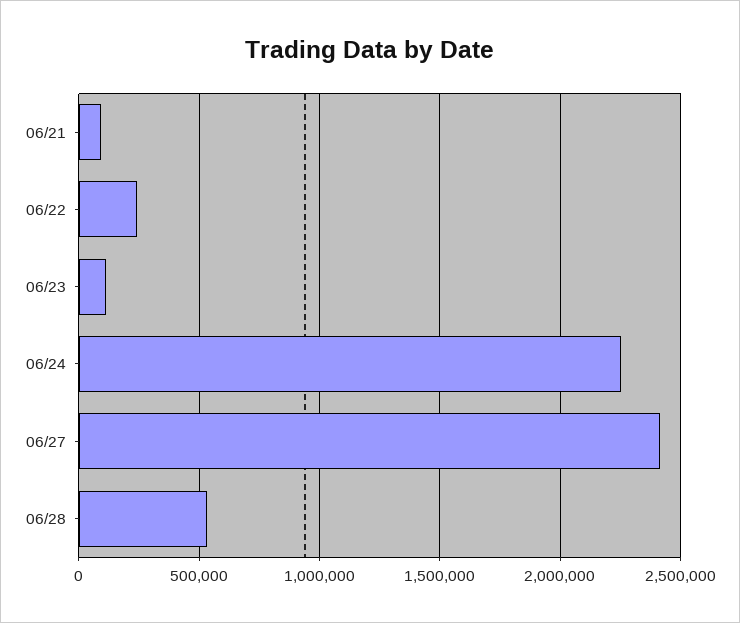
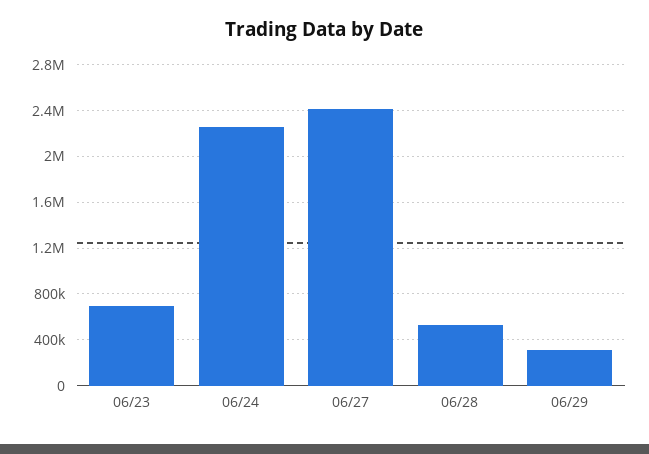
06/21: 100000 -> none
06/22: 250000 -> none
06/23: 100000 -> 700000
06/29: none -> 300000

